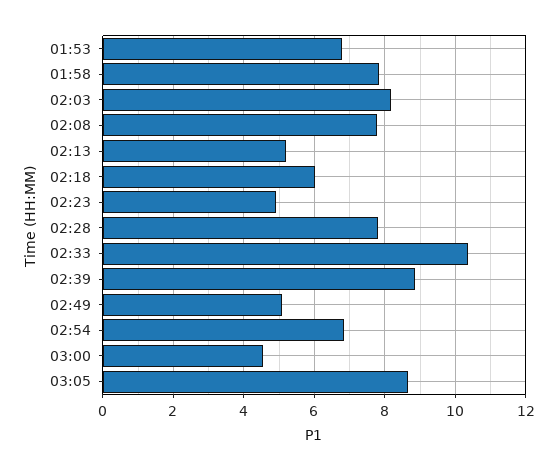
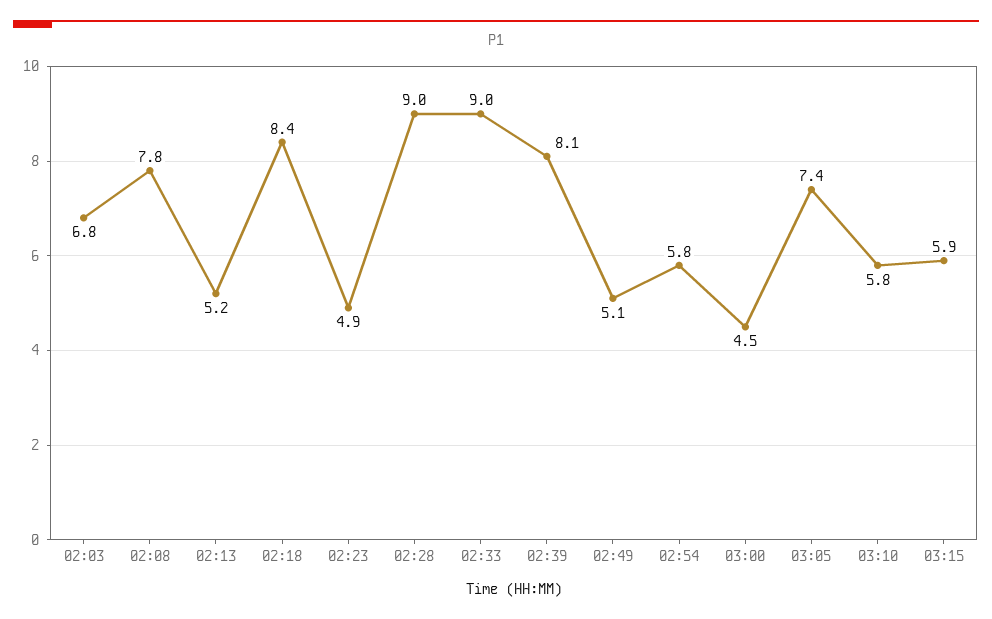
01:53: 6.8 -> none
01:58: 7.8 -> none
02:03: 8.2 -> 6.8
02:18: 6 -> 8.4
02:28: 7.8 -> 9
02:33: 10.4 -> 9
02:39: 8.8 -> 8.1
02:54: 6.8 -> 5.8
03:05: 8.6 -> 7.4
03:10: none -> 5.8
03:15: none -> 5.9

